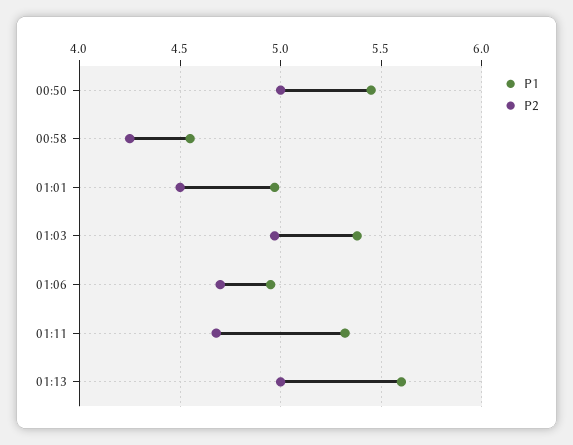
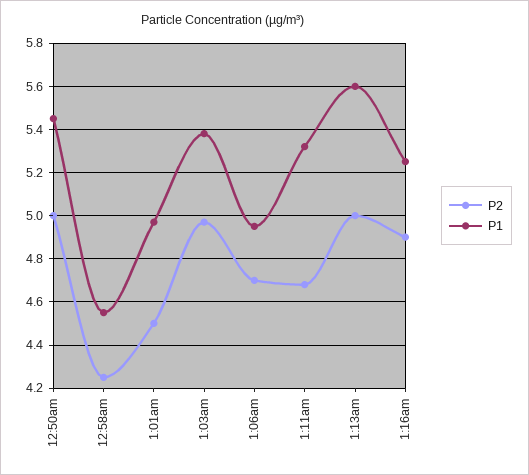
P2, 1:16am: none -> 4.9
P1, 1:16am: none -> 5.25

